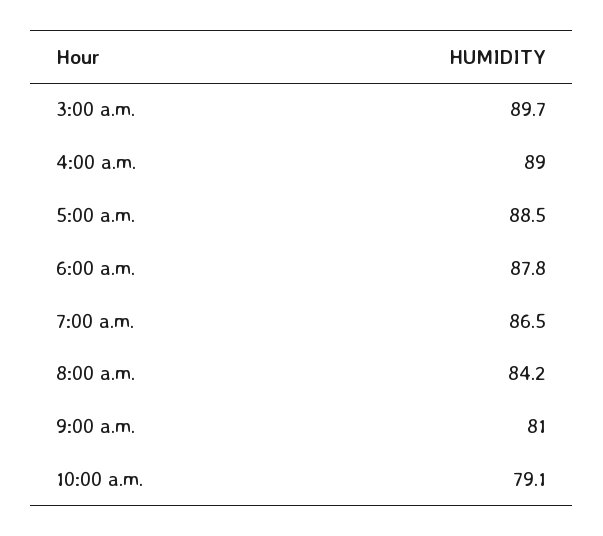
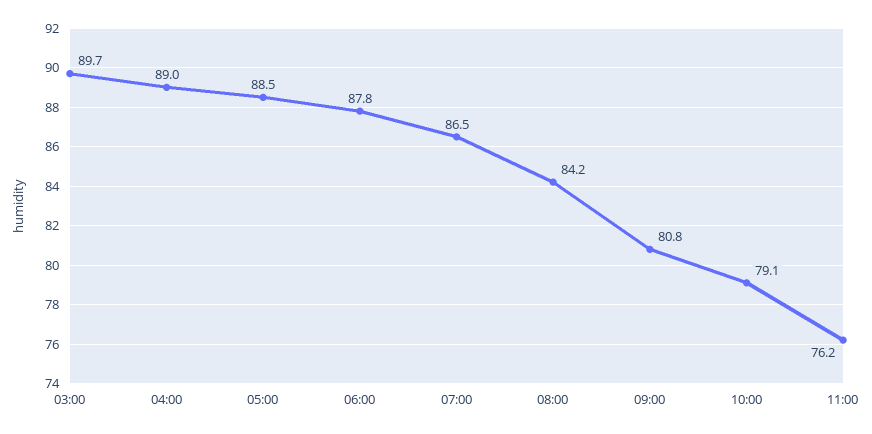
9:00 a.m.: 81 -> 80.8
11:00: none -> 76.2

